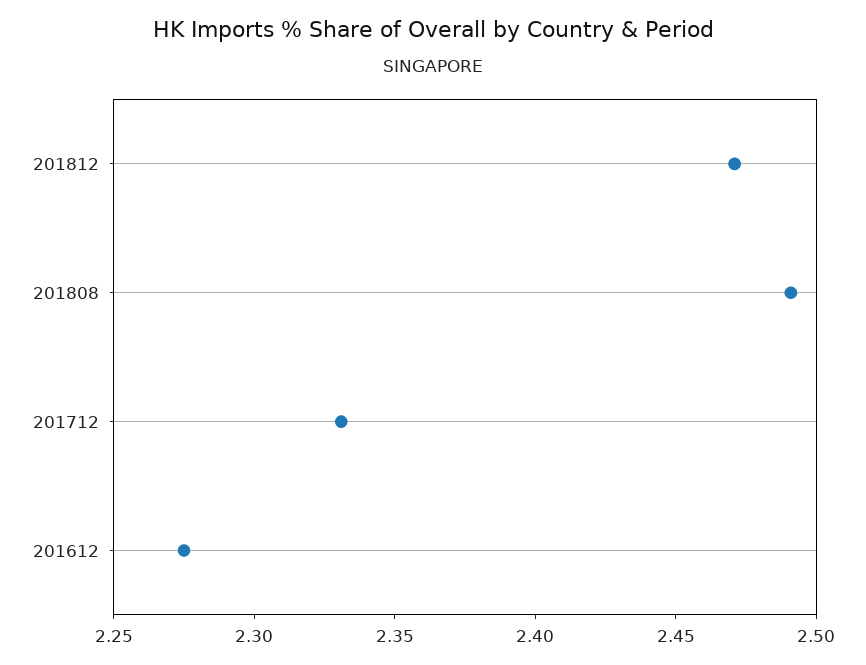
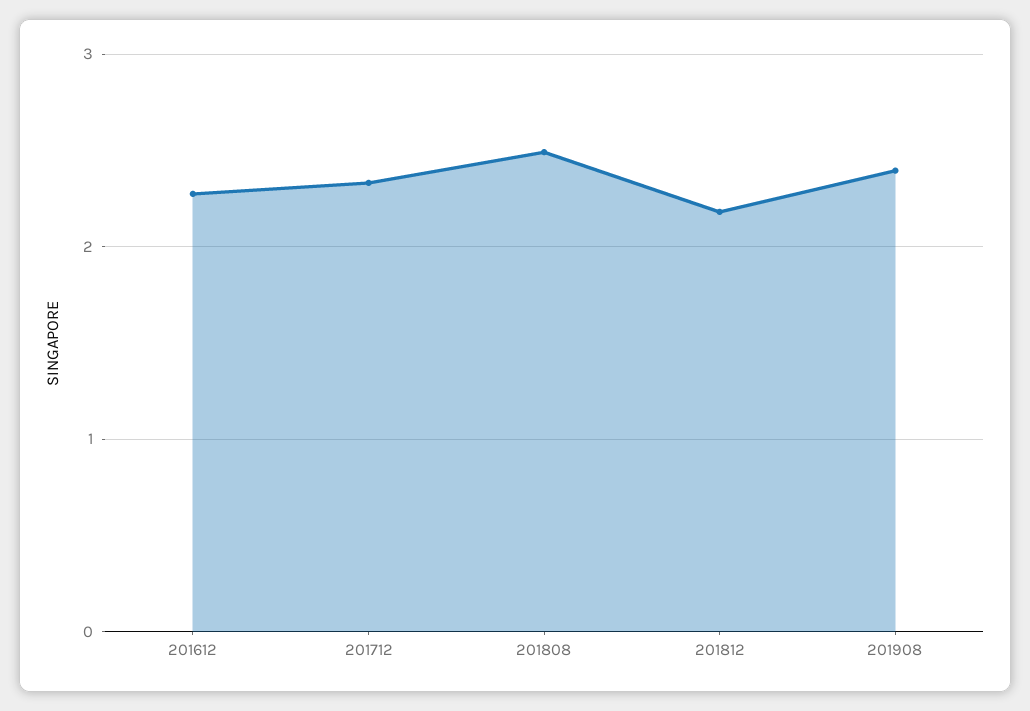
201812: 2.47 -> 2.2
201908: none -> 2.4

